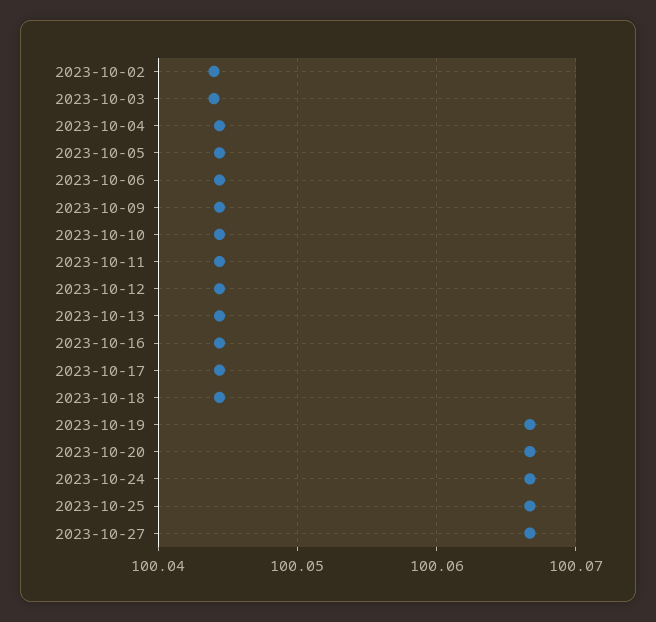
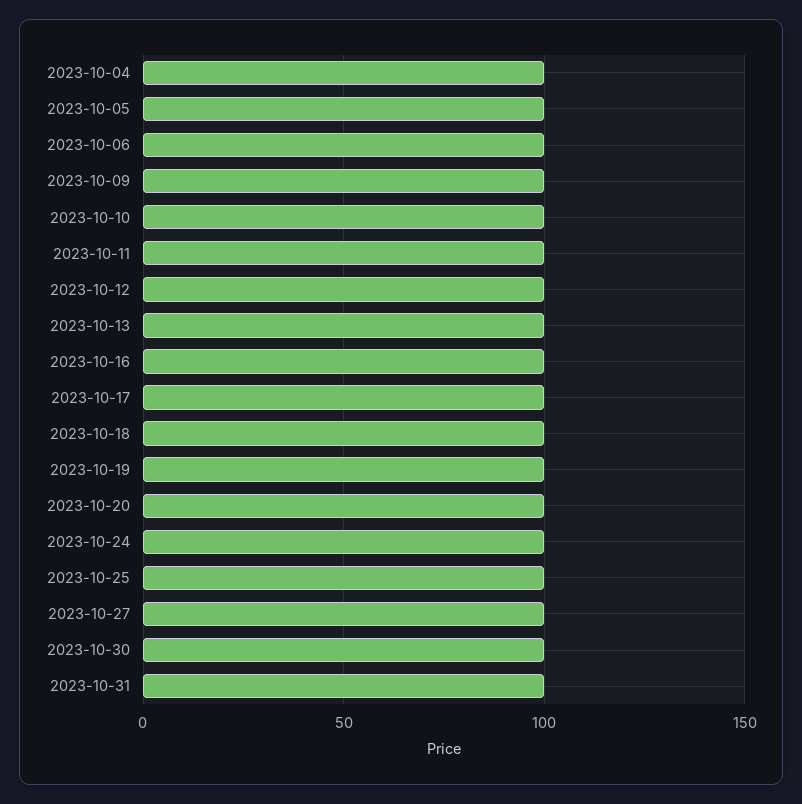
2023-10-02: 100.044 -> none
2023-10-03: 100.044 -> none
2023-10-30: none -> 100
2023-10-31: none -> 100

